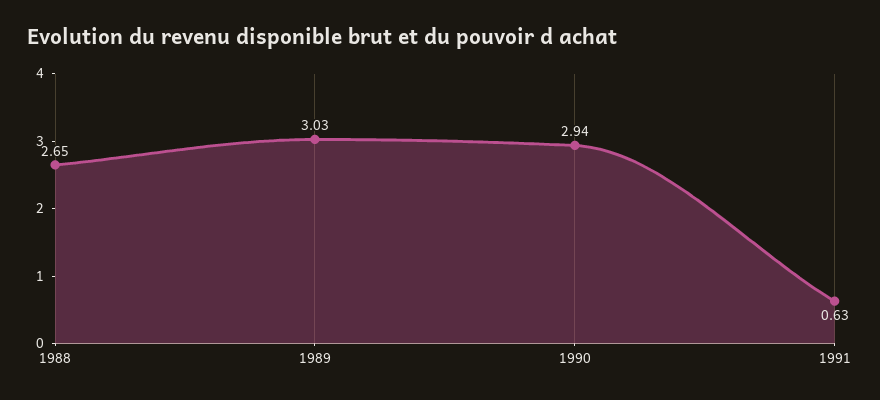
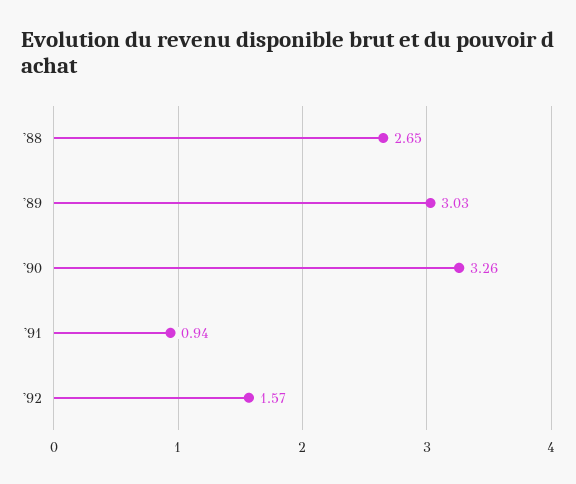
1990: 2.94 -> 3.26
1991: 0.63 -> 0.94
'92: none -> 1.57

